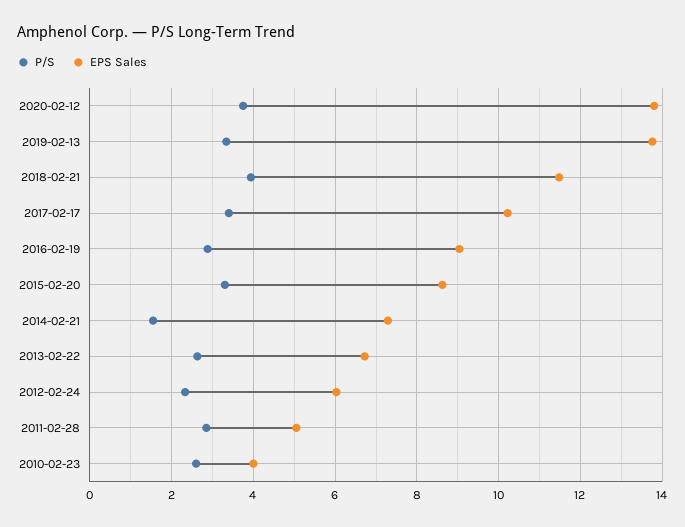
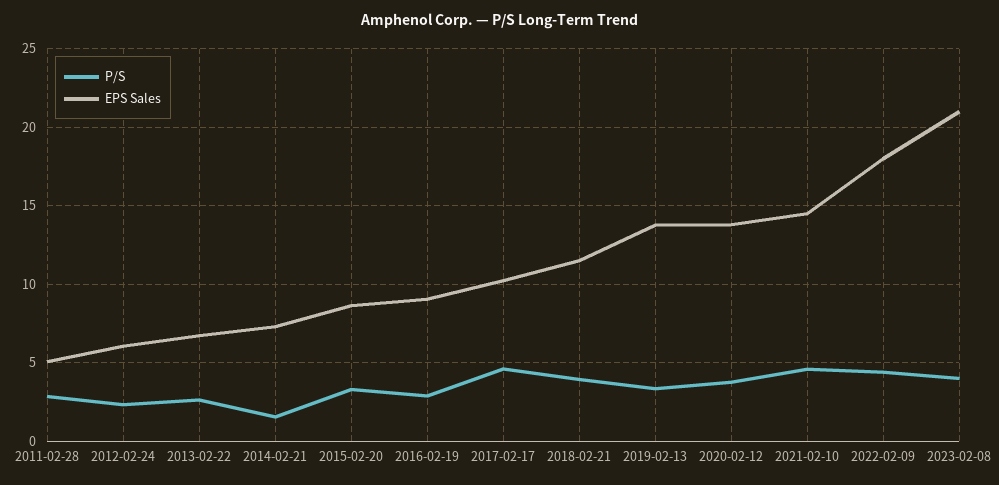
P/S, 2017-02-17: 3.4 -> 4.5
P/S, 2010-02-23: 2.6 -> none
EPS Sales, 2010-02-23: 4 -> none
P/S, 2021-02-10: none -> 4.5
EPS Sales, 2021-02-10: none -> 14.5
P/S, 2022-02-09: none -> 4.5
EPS Sales, 2022-02-09: none -> 18
P/S, 2023-02-08: none -> 4
EPS Sales, 2023-02-08: none -> 21

